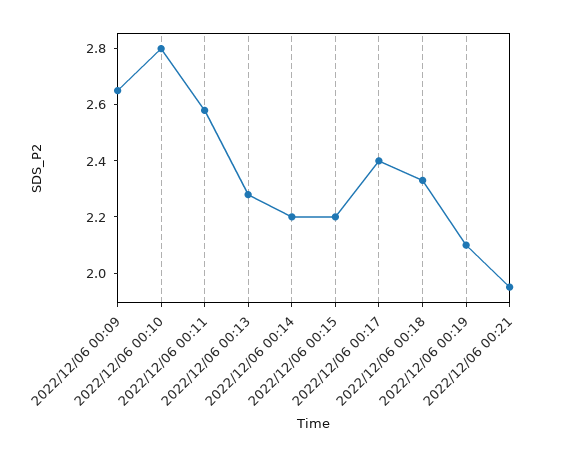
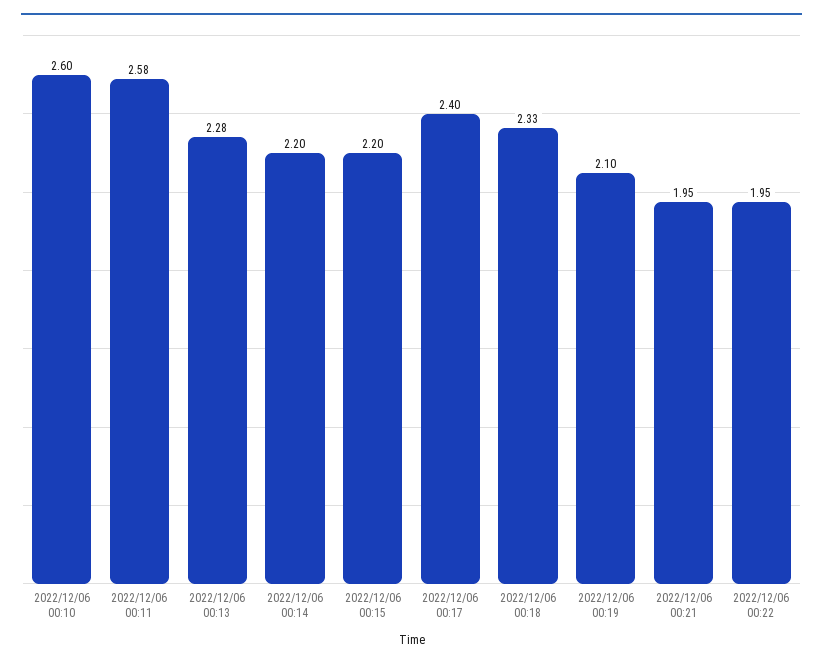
2022/12/06 00:09: 2.65 -> none
2022/12/06 00:10: 2.8 -> 2.6
2022/12/06 00:22: none -> 1.95

